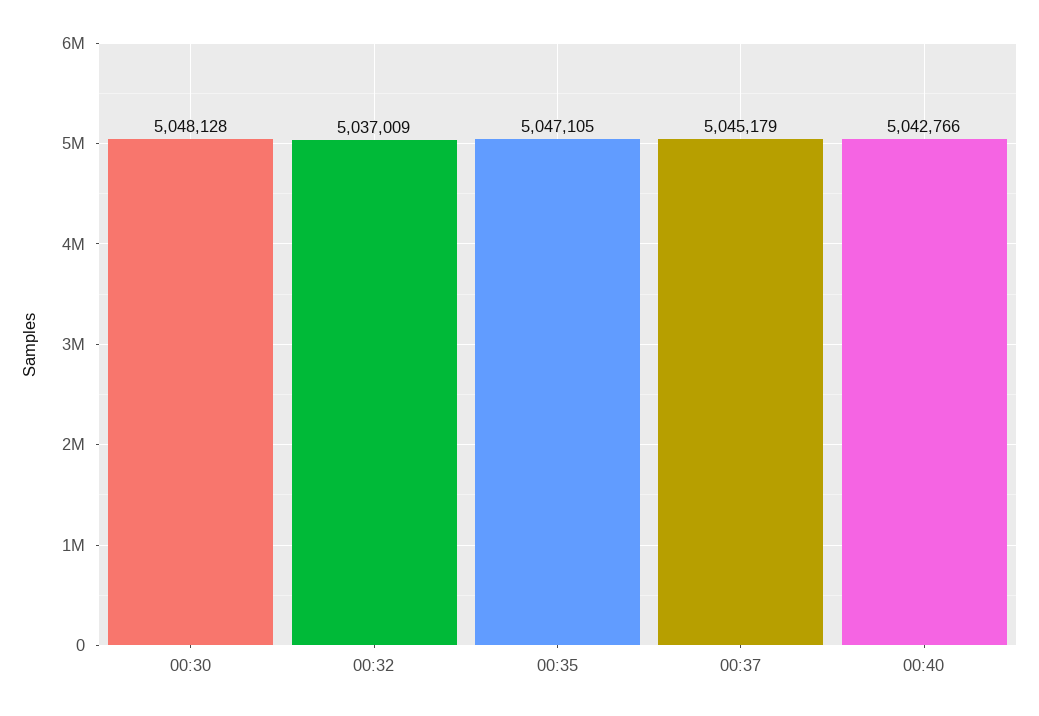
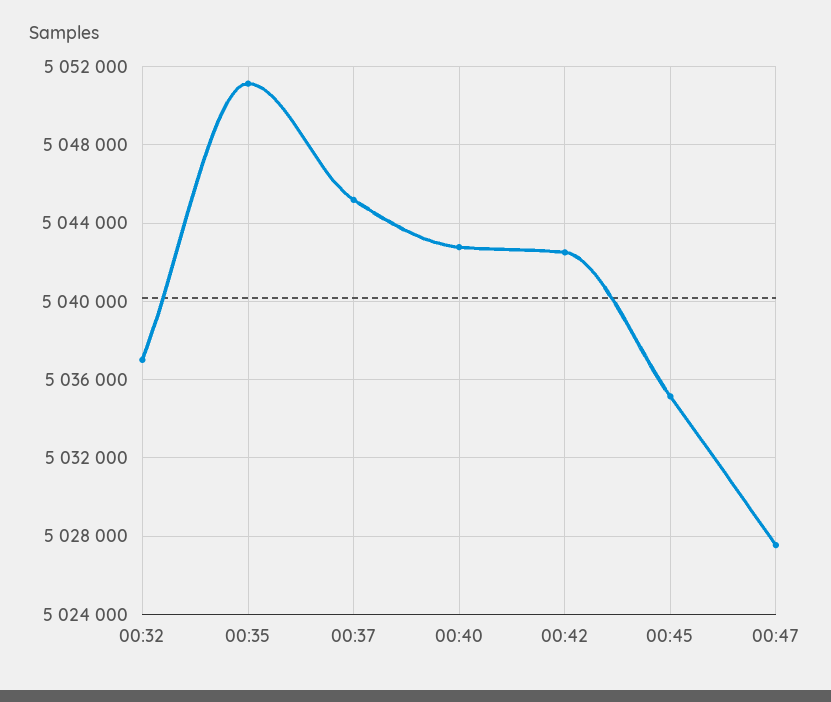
00:30: 5048128 -> none
00:35: 5047105 -> 5051000
00:42: none -> 5042500
00:45: none -> 5035000
00:47: none -> 5027500

